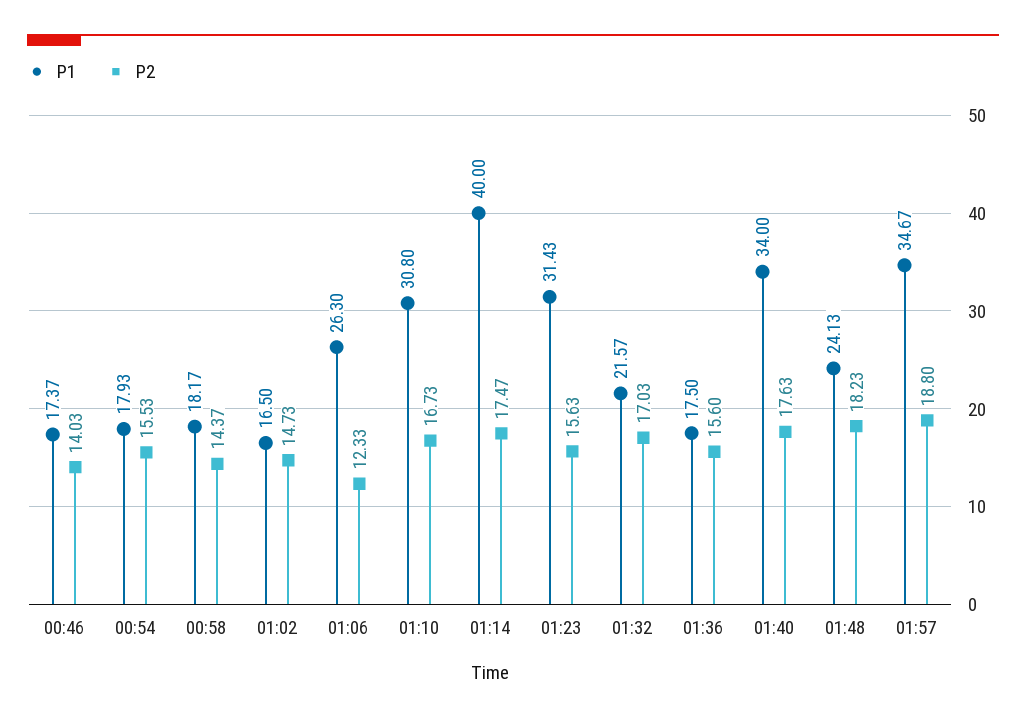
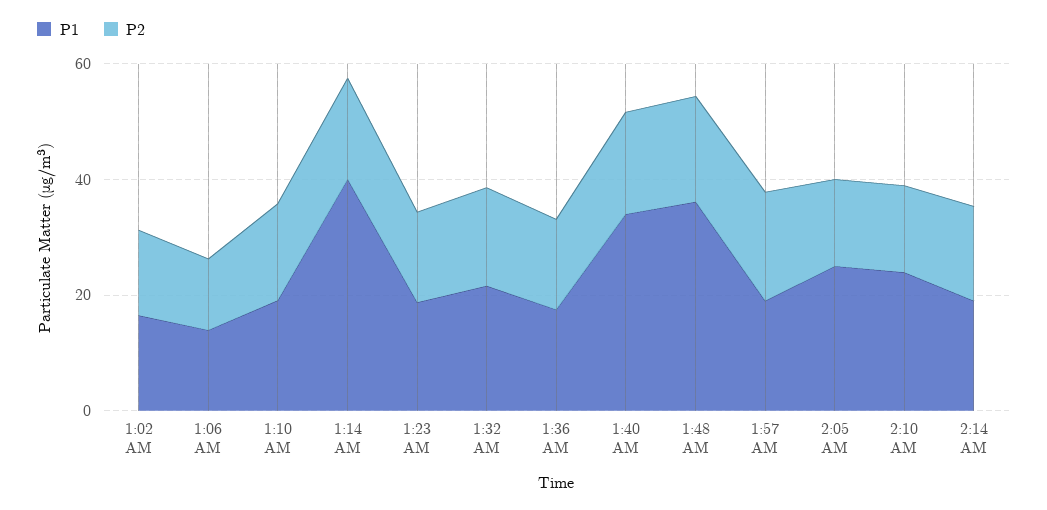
P1, 00:46: 17.37 -> none
P2, 00:46: 14.03 -> none
P1, 00:54: 17.93 -> none
P2, 00:54: 15.53 -> none
P1, 00:58: 18.17 -> none
P2, 00:58: 14.37 -> none
P1, 01:06: 26.3 -> 15
P1, 01:10: 30.8 -> 20
P1, 01:23: 31.43 -> 20
P1, 01:48: 24.13 -> 35
P1, 01:57: 34.67 -> 20
P1, 2:05 AM: none -> 25
P2, 2:05 AM: none -> 15
P1, 2:10 AM: none -> 25
P2, 2:10 AM: none -> 15
P1, 2:14 AM: none -> 20
P2, 2:14 AM: none -> 15

